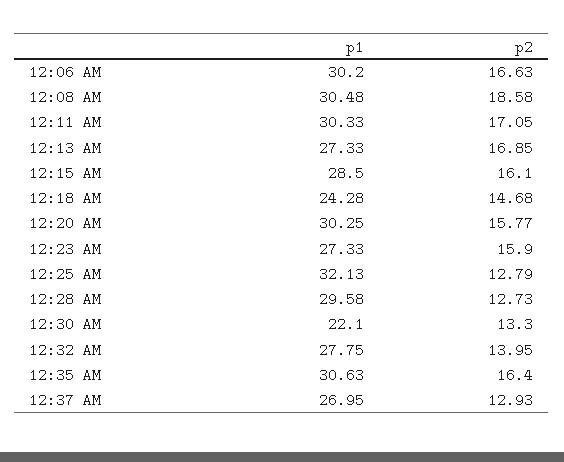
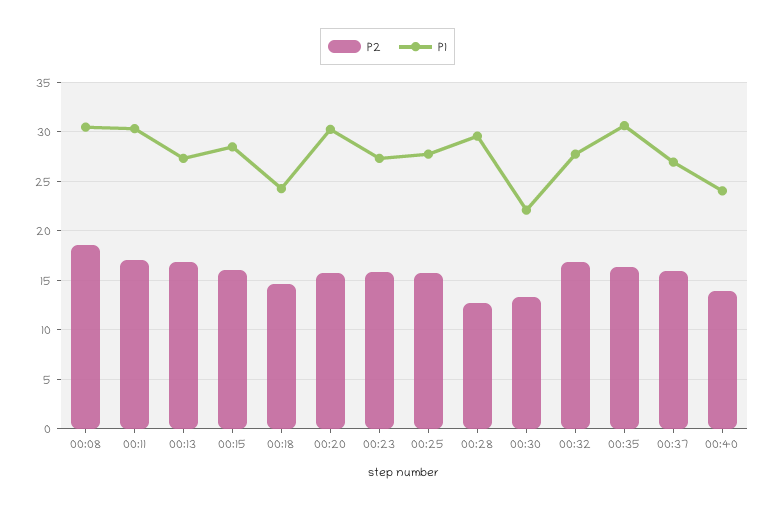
p1, 12:06 AM: 30.2 -> none
p2, 12:06 AM: 16.63 -> none
p1, 12:25 AM: 32.13 -> 28
p2, 12:25 AM: 12.79 -> 16
p2, 12:32 AM: 13.95 -> 17
p2, 12:37 AM: 12.93 -> 16
p2, 00:40: none -> 14
p1, 00:40: none -> 24

